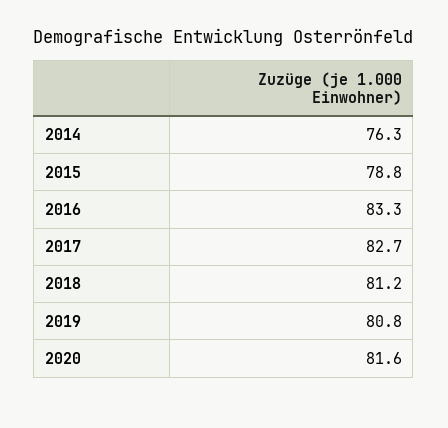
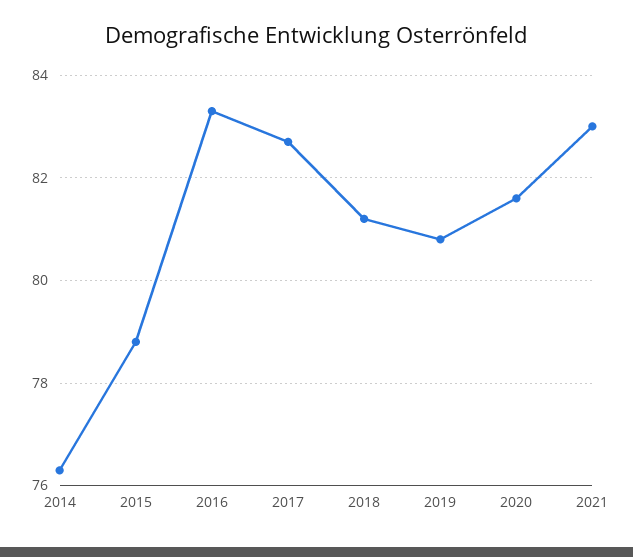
2021: none -> 83

